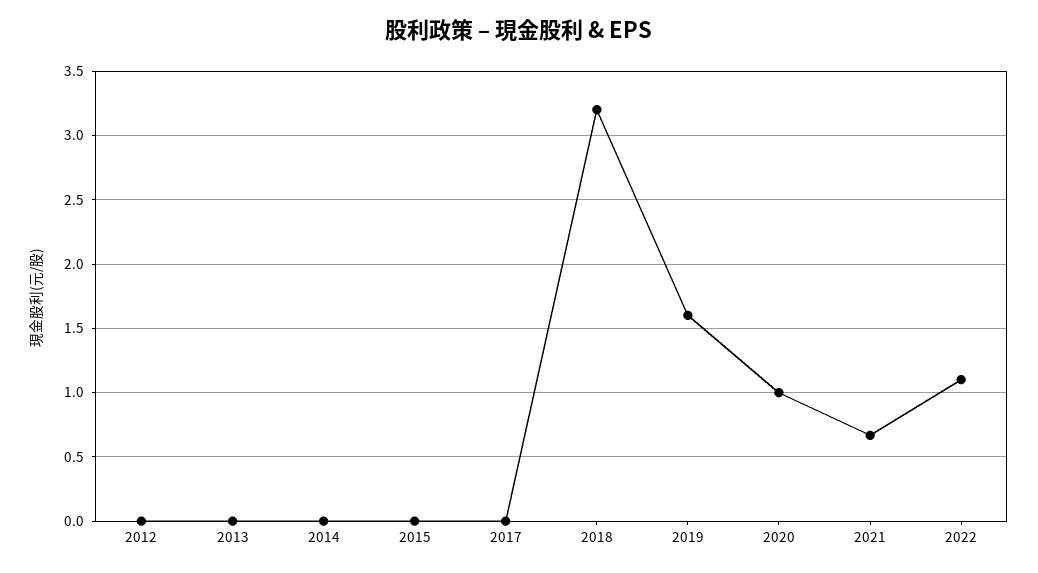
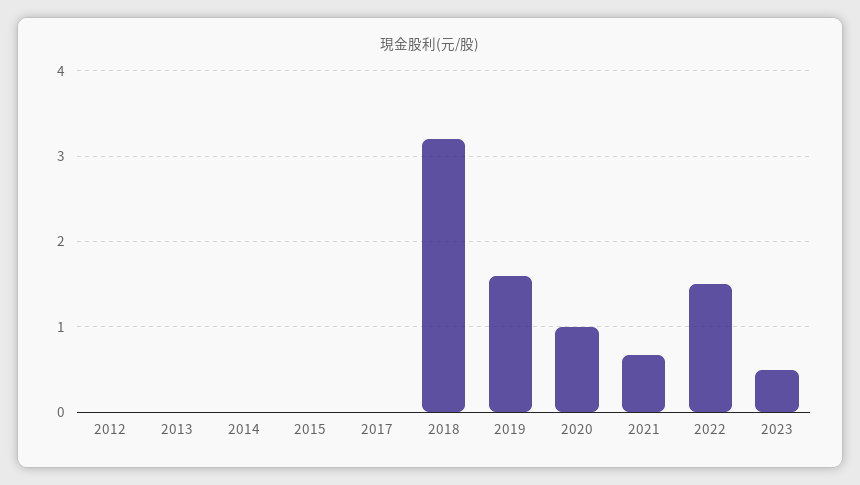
2022: 1.1 -> 1.5
2023: none -> 0.5

